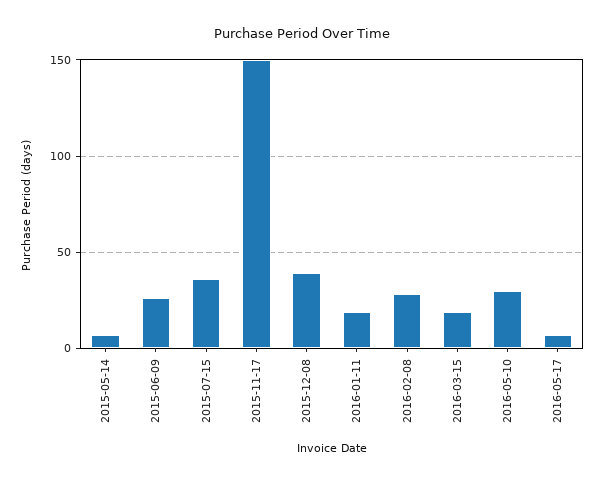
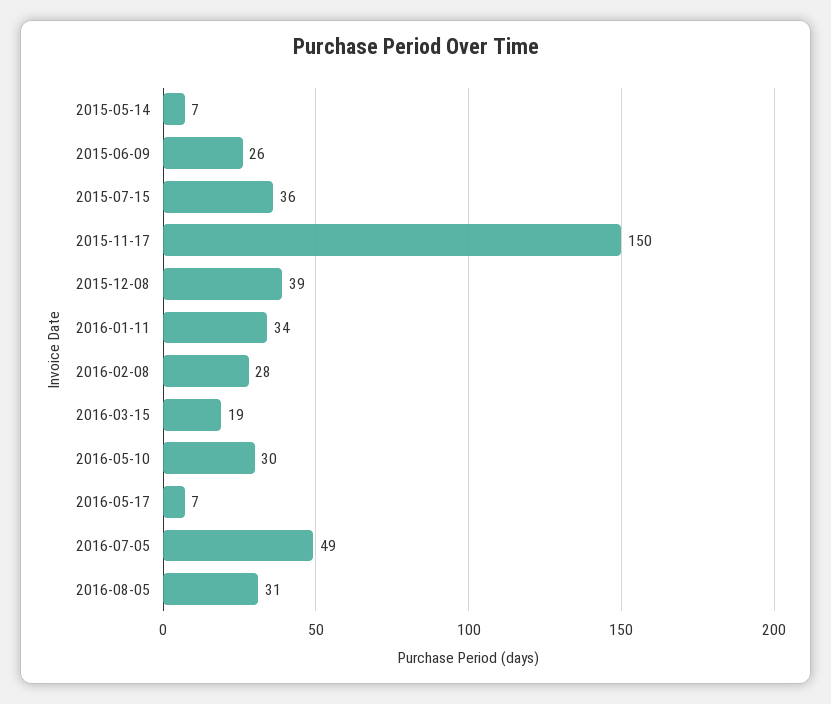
2016-01-11: 20 -> 34
2016-07-05: none -> 49
2016-08-05: none -> 31

